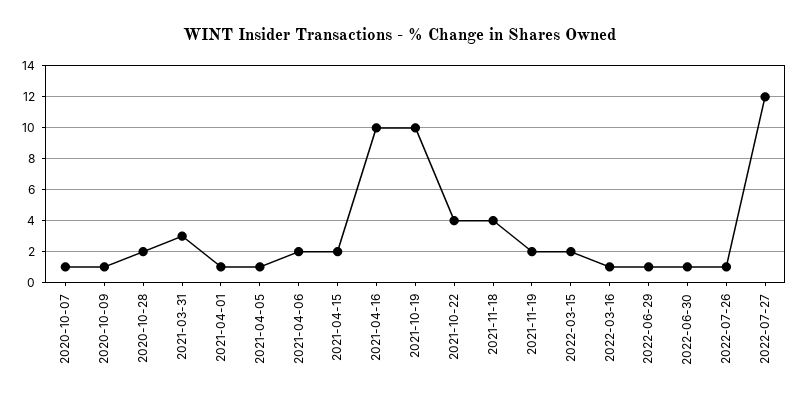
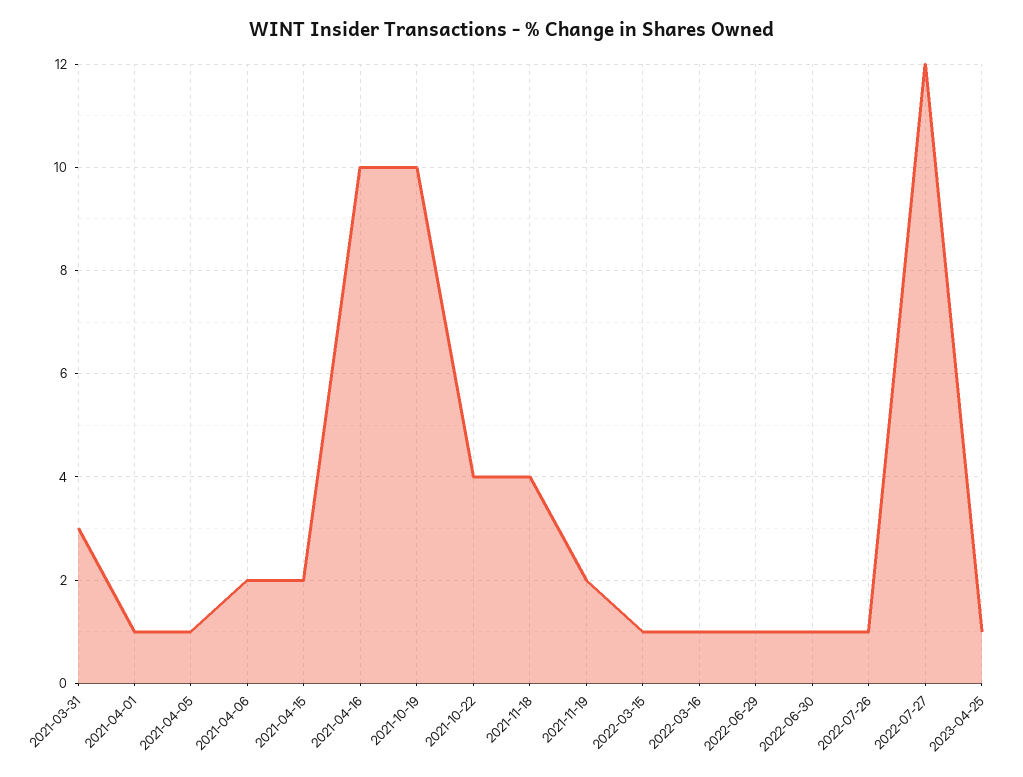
2020-10-07: 1 -> none
2020-10-09: 1 -> none
2020-10-28: 2 -> none
2022-03-15: 2 -> 1
2023-04-25: none -> 1

